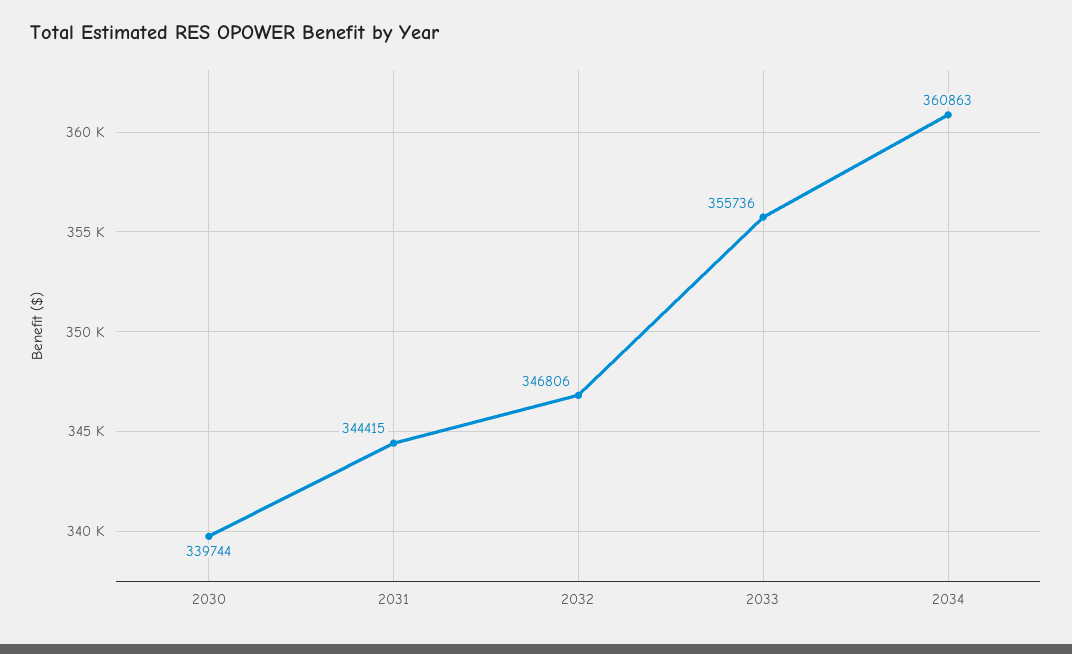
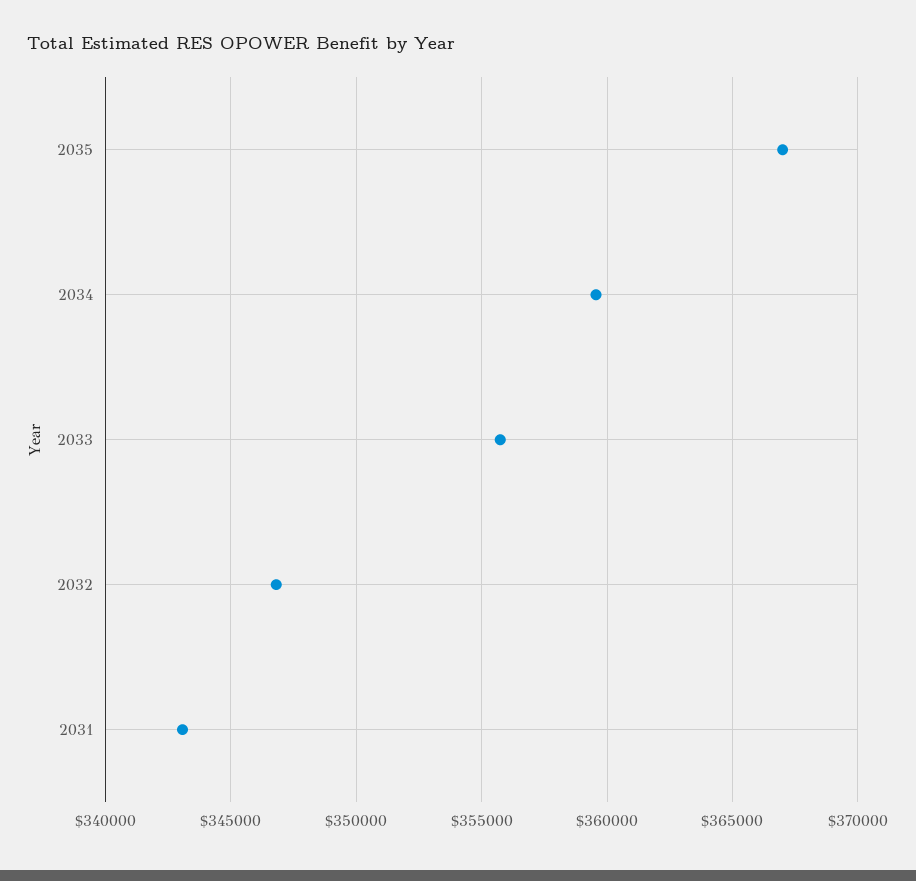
2030: 339744 -> none
2031: 344415 -> 343000
2034: 360863 -> 359500
2035: none -> 367000

